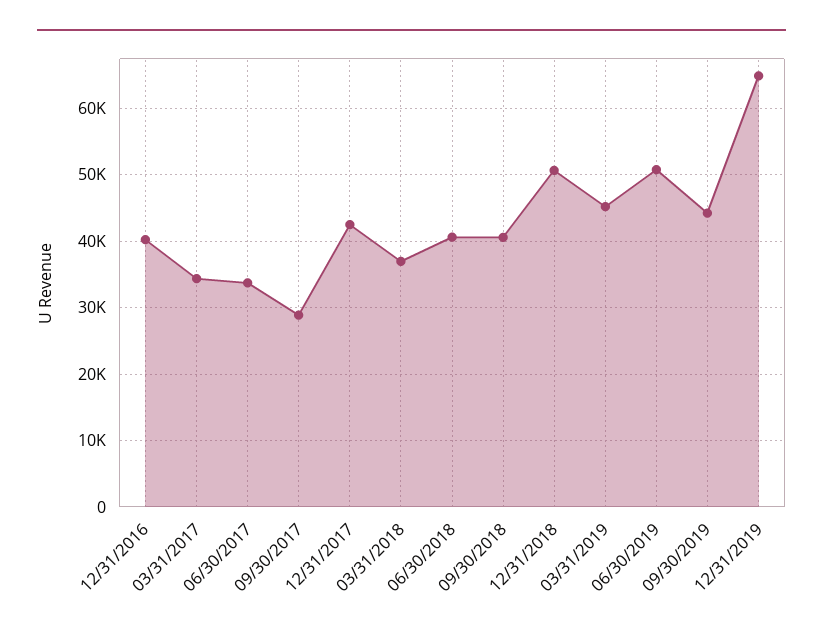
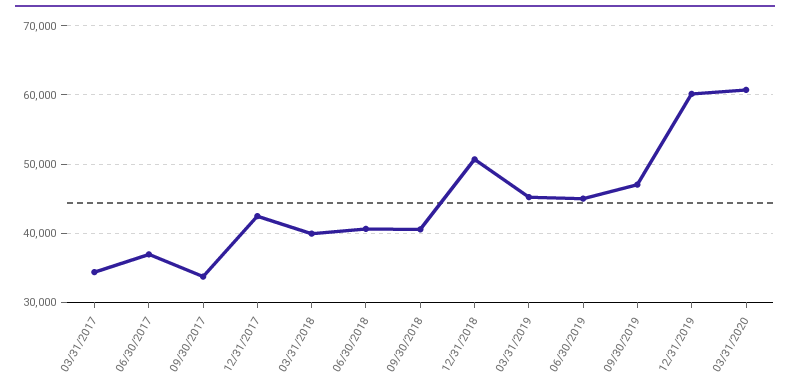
12/31/2016: 40000 -> none
06/30/2017: 34000 -> 37000
09/30/2017: 29000 -> 34000
03/31/2018: 37000 -> 40000
06/30/2019: 51000 -> 45000
09/30/2019: 44000 -> 47000
12/31/2019: 65000 -> 60000
03/31/2020: none -> 61000

